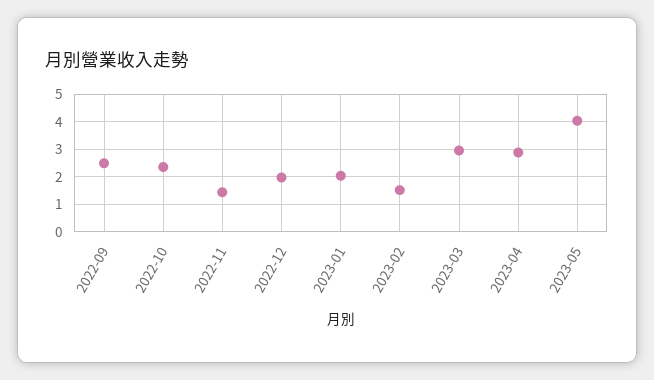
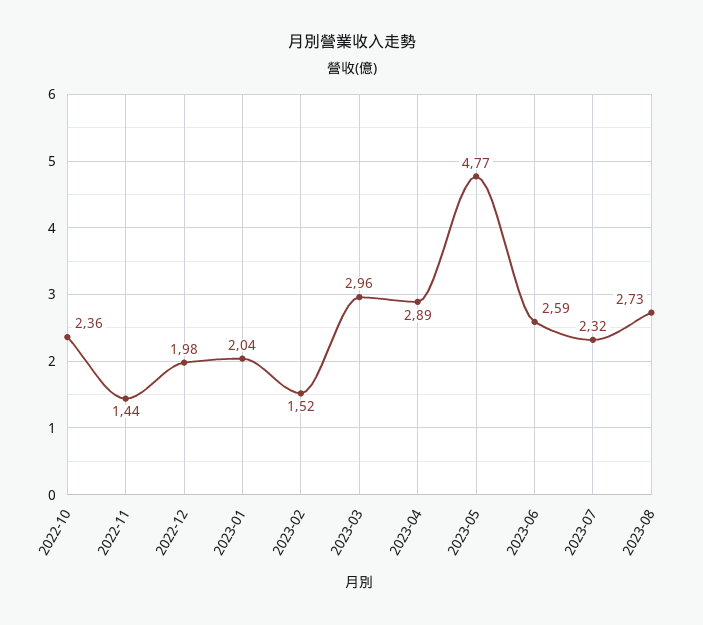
2022-09: 2.5 -> none
2023-05: 4 -> 4.77
2023-06: none -> 2.59
2023-07: none -> 2.32
2023-08: none -> 2.73

